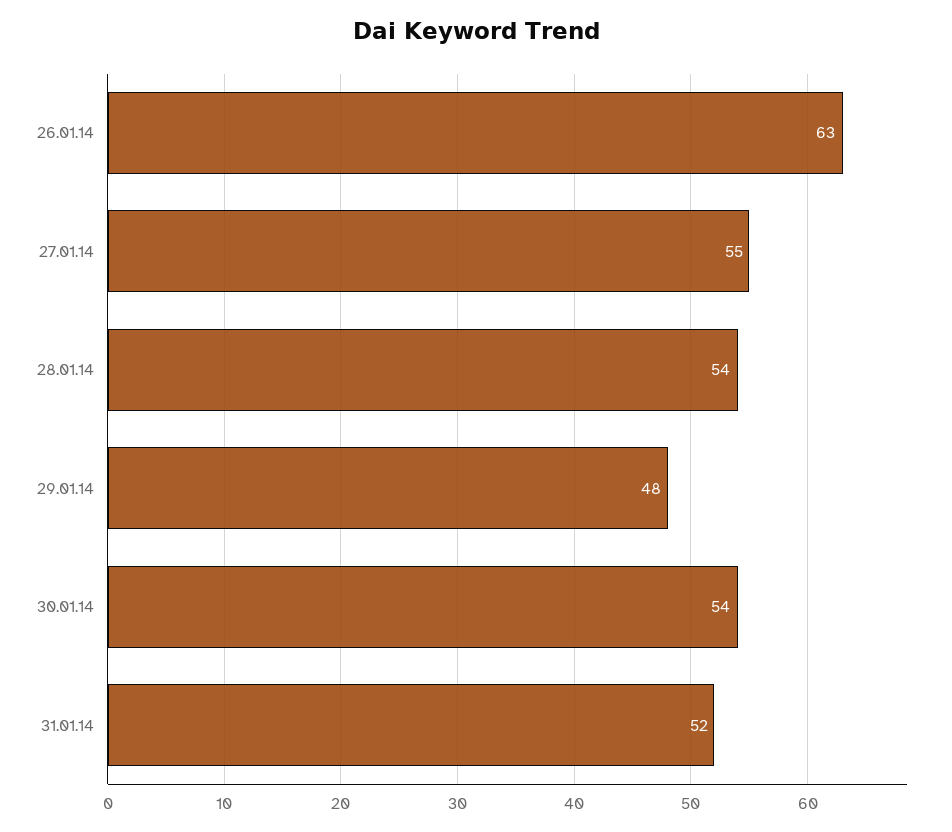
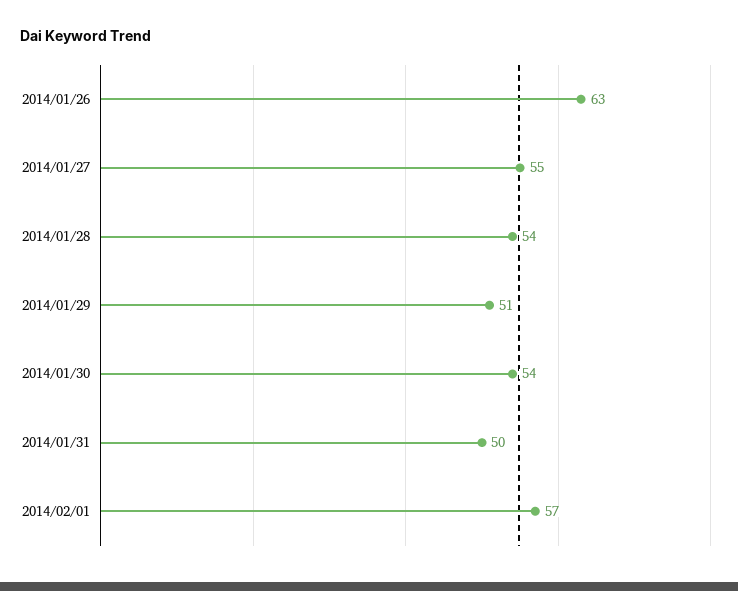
29.01.14: 48 -> 51
31.01.14: 52 -> 50
2014/02/01: none -> 57

